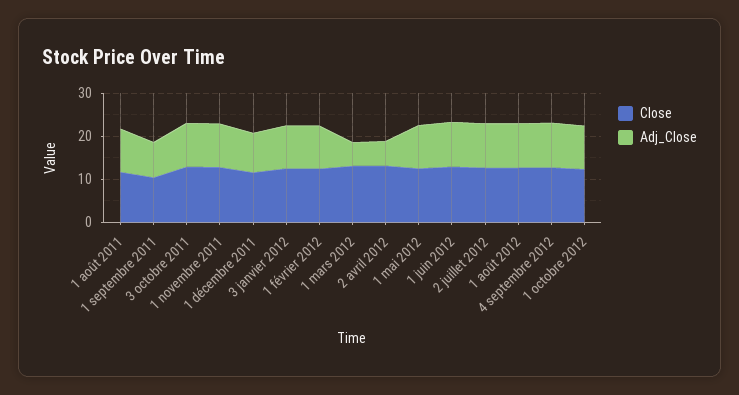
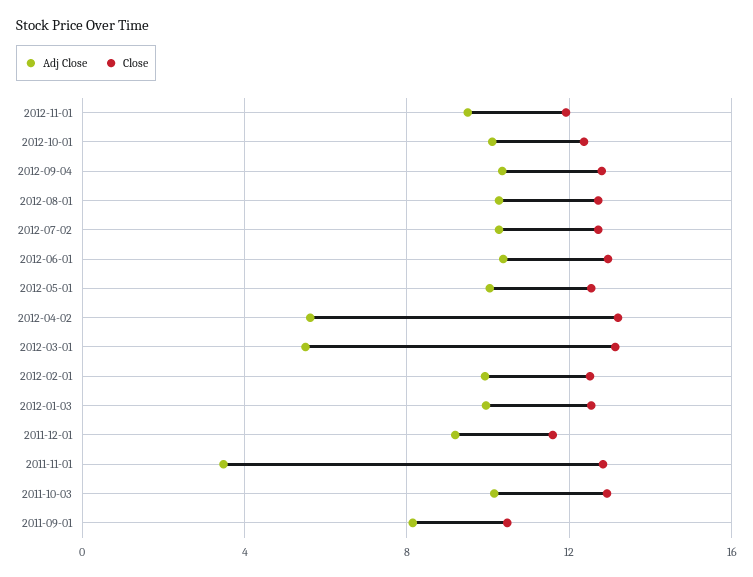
Close, 1 août 2011: 12 -> none
Adj_Close, 1 août 2011: 10 -> none
Adj_Close, 1 novembre 2011: 10 -> 3.5
Adj_Close, 2012-11-01: none -> 9.5
Close, 2012-11-01: none -> 12

